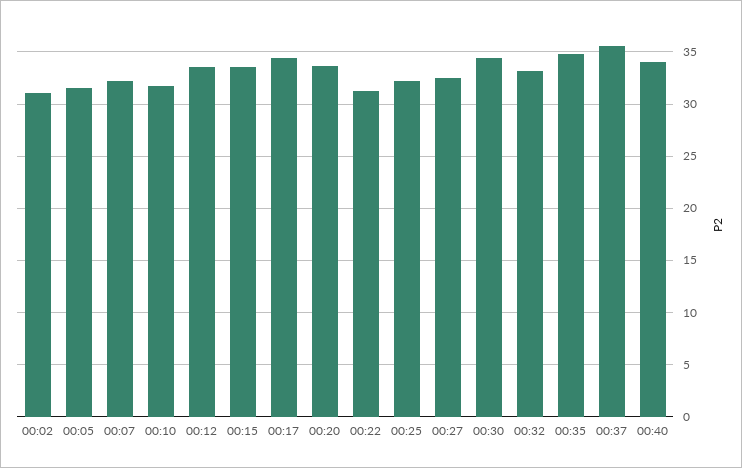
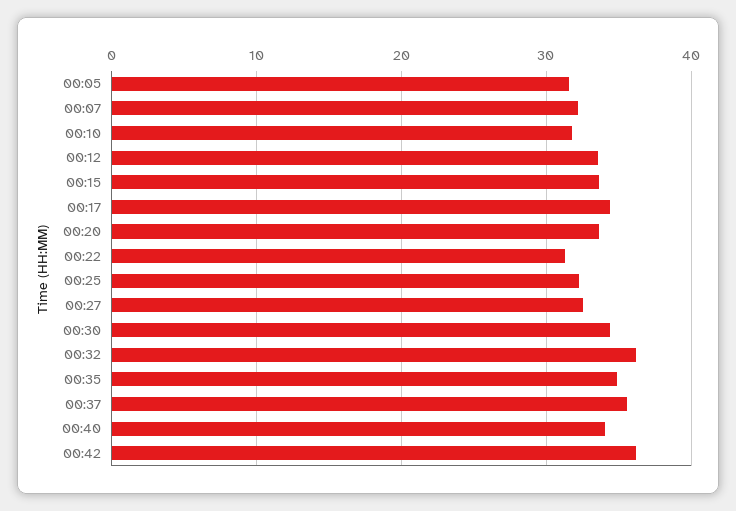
00:02: 31 -> none
00:32: 33 -> 36
00:42: none -> 36

